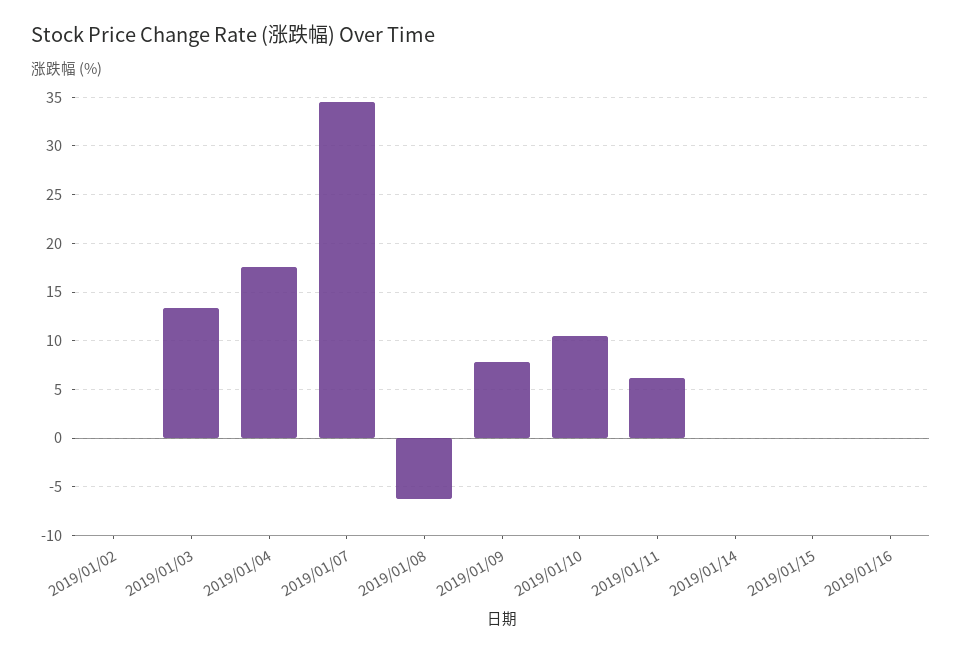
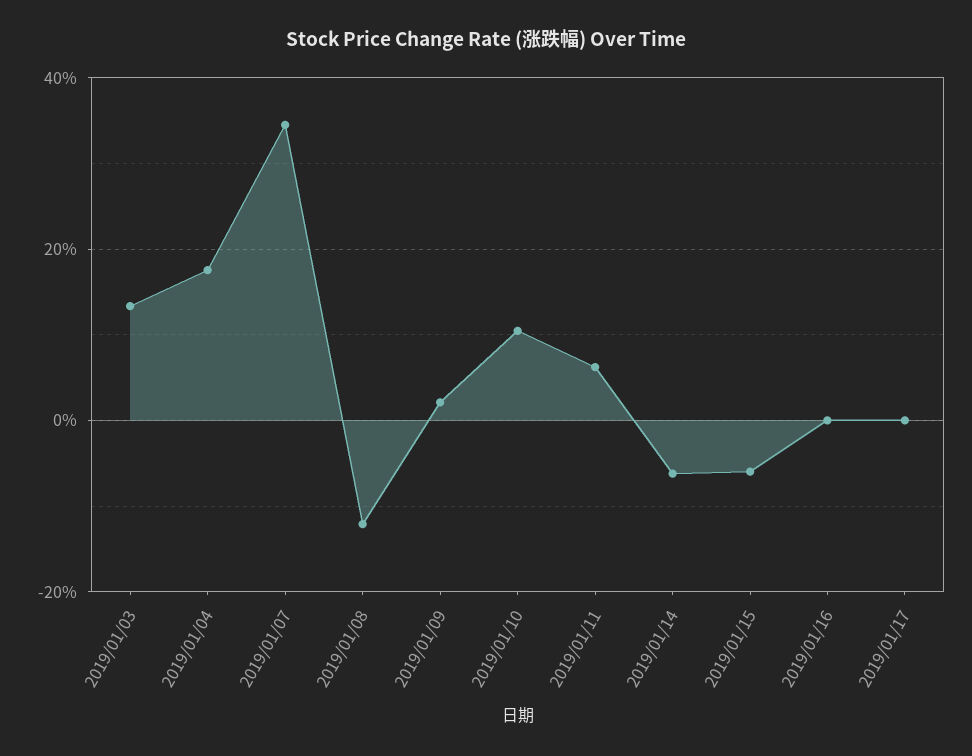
2019/01/02: 0 -> none
2019/01/08: -6 -> -12
2019/01/09: 8 -> 2
2019/01/14: 0 -> -6
2019/01/15: 0 -> -6
2019/01/17: none -> 0

